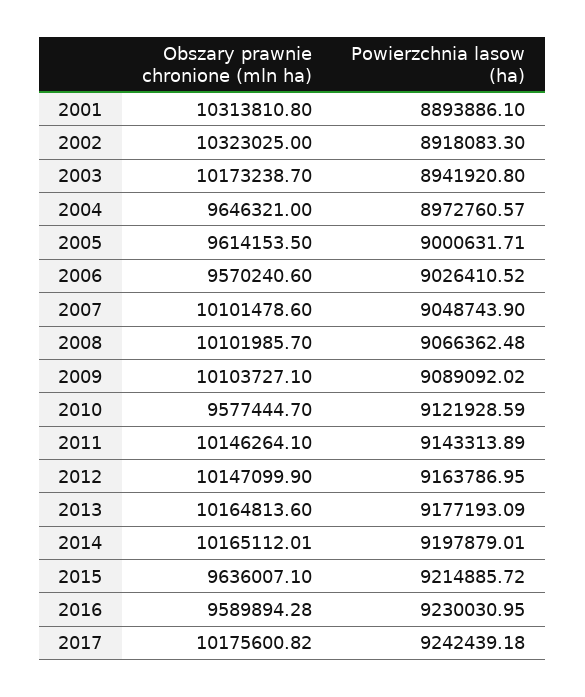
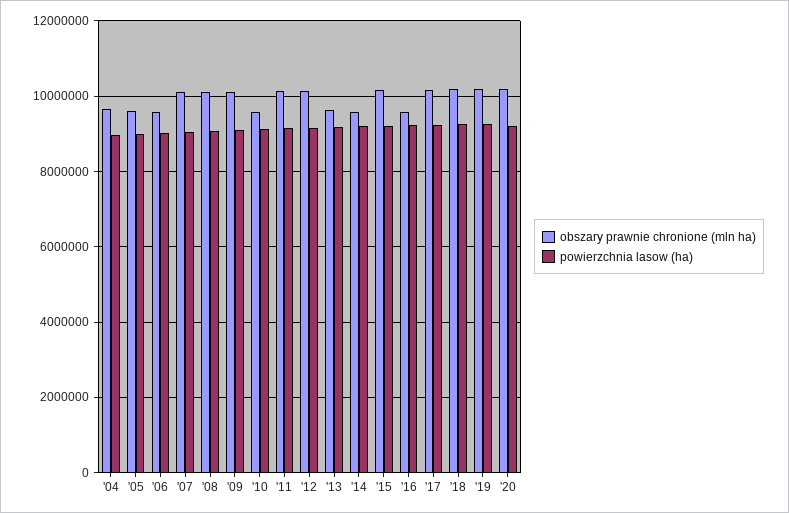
Obszary prawnie chronione (mln ha), 2001: 10313810.8 -> none
Powierzchnia lasow (ha), 2001: 8893886.1 -> none
Obszary prawnie chronione (mln ha), 2002: 10323025 -> none
Powierzchnia lasow (ha), 2002: 8918083.3 -> none
Obszary prawnie chronione (mln ha), 2003: 10173238.7 -> none
Powierzchnia lasow (ha), 2003: 8941920.8 -> none
Obszary prawnie chronione (mln ha), 2013: 10164813.6 -> 9600000
Obszary prawnie chronione (mln ha), 2014: 10165112.01 -> 9600000
Obszary prawnie chronione (mln ha), 2015: 9636007.1 -> 10200000
Obszary prawnie chronione (mln ha), '18: none -> 10200000
Powierzchnia lasow (ha), '18: none -> 9200000
Obszary prawnie chronione (mln ha), '19: none -> 10200000
Powierzchnia lasow (ha), '19: none -> 9200000
Obszary prawnie chronione (mln ha), '20: none -> 10200000
Powierzchnia lasow (ha), '20: none -> 9200000

